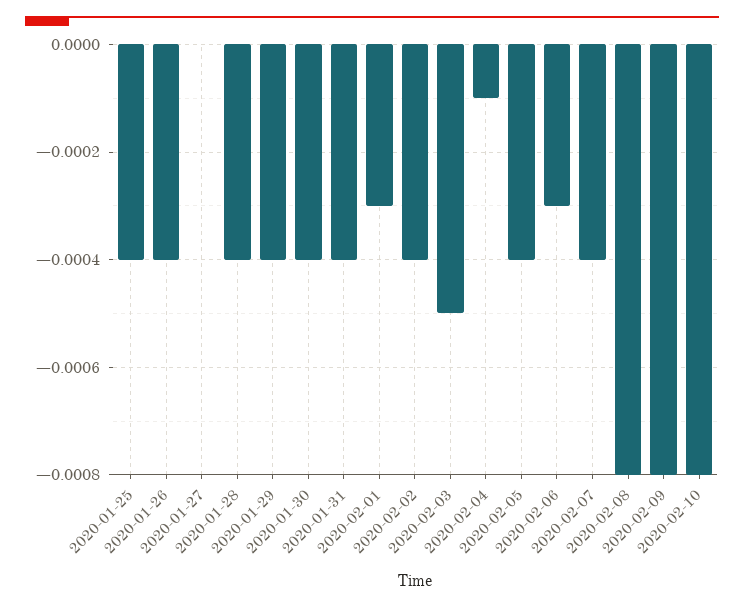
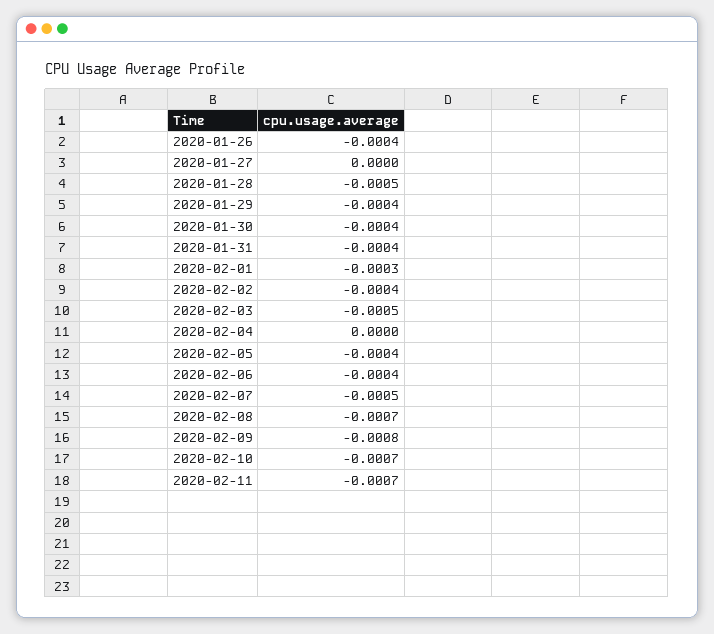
2020-01-25: -0.0004 -> none
2020-01-28: -0.0004 -> -0.0005
2020-02-04: -0.0001 -> 0
2020-02-06: -0.0003 -> -0.0004
2020-02-07: -0.0004 -> -0.0005
2020-02-08: -0.0008 -> -0.0007
2020-02-10: -0.0008 -> -0.0007
2020-02-11: none -> -0.0007

